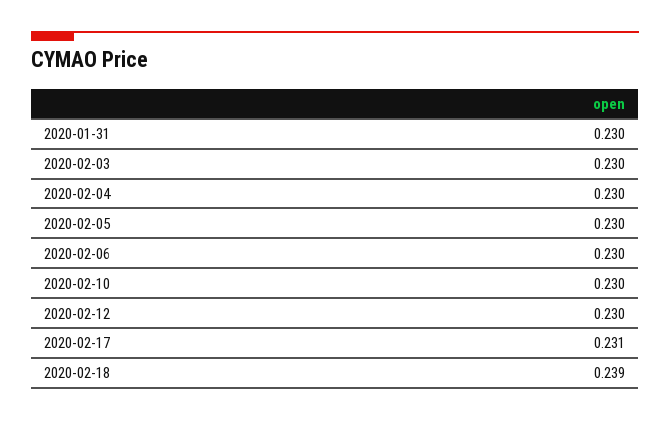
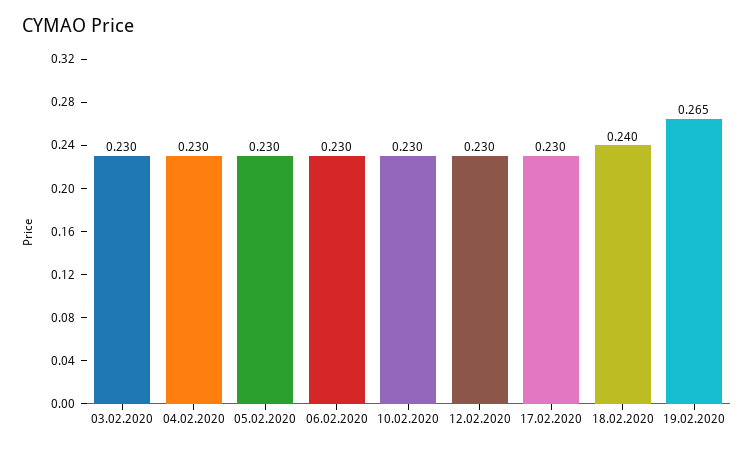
2020-01-31: 0.23 -> none
2020-02-17: 0.231 -> 0.23
2020-02-18: 0.239 -> 0.24
19.02.2020: none -> 0.265

